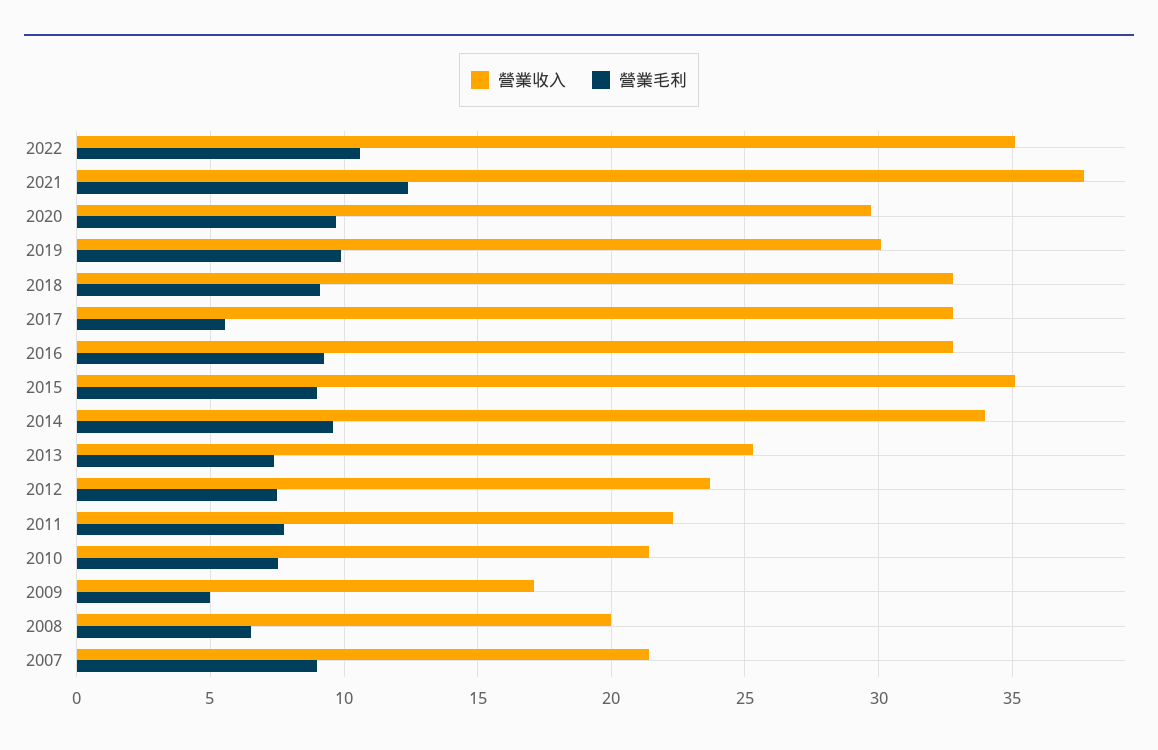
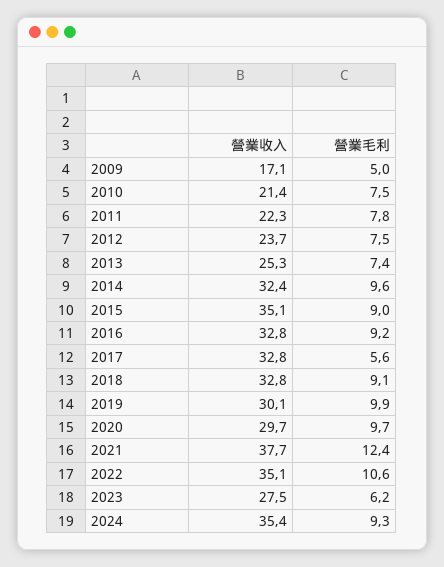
營業收入, 2014: 34 -> 32.4
營業收入, 2008: 20 -> none
營業毛利, 2008: 6.5 -> none
營業收入, 2007: 21.5 -> none
營業毛利, 2007: 9 -> none
營業收入, 2023: none -> 27.5
營業毛利, 2023: none -> 6.2
營業收入, 2024: none -> 35.4
營業毛利, 2024: none -> 9.3

